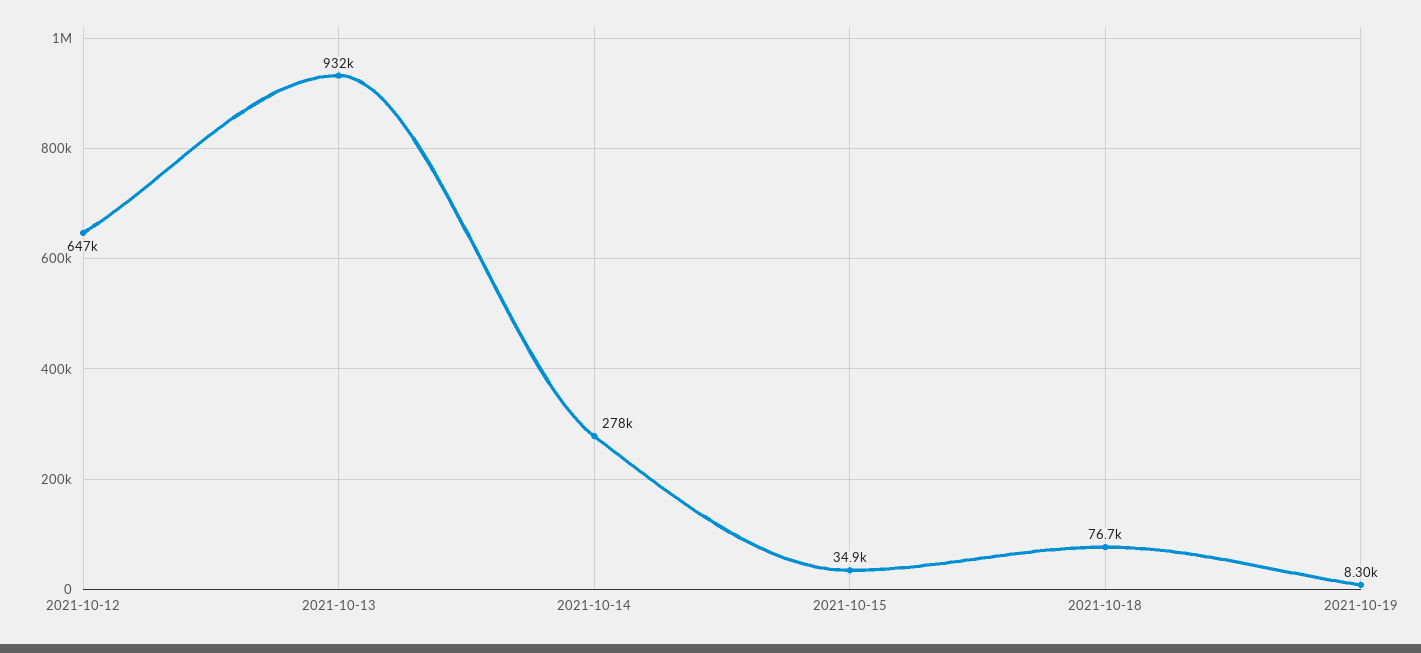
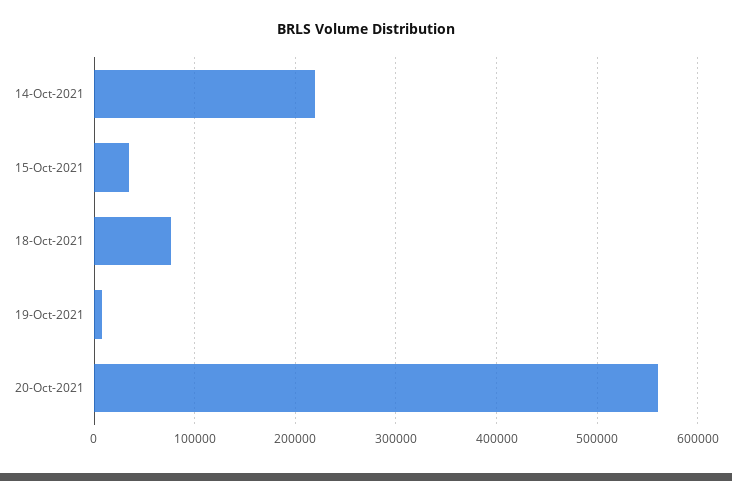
2021-10-12: 647000 -> none
2021-10-13: 932000 -> none
2021-10-14: 278000 -> 220000
20-Oct-2021: none -> 560000

